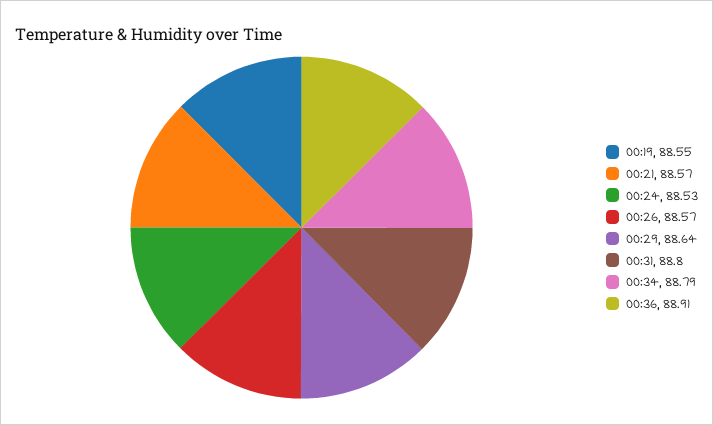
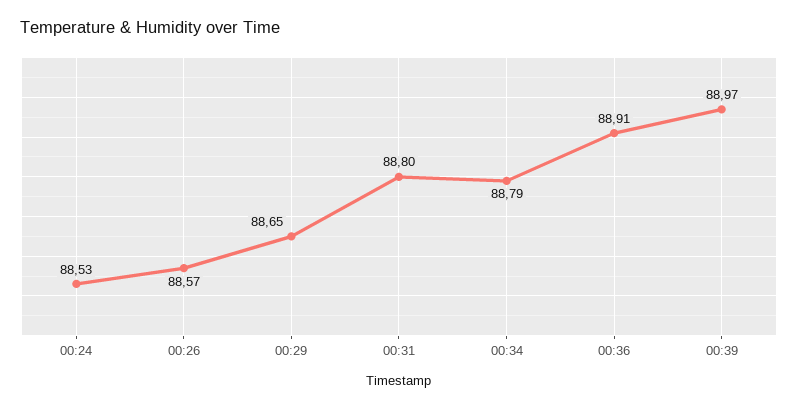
00:19: 88.55 -> none
00:21: 88.57 -> none
00:29: 88.64 -> 88.65
00:39: none -> 88.97

